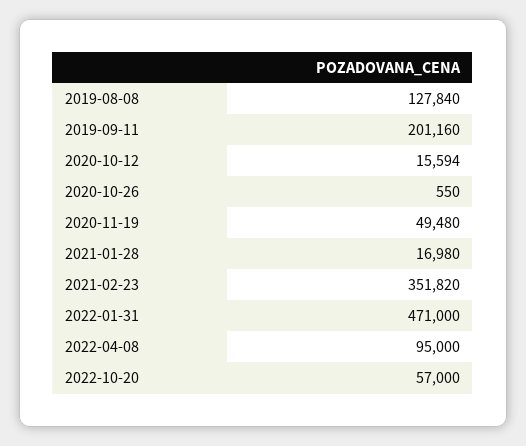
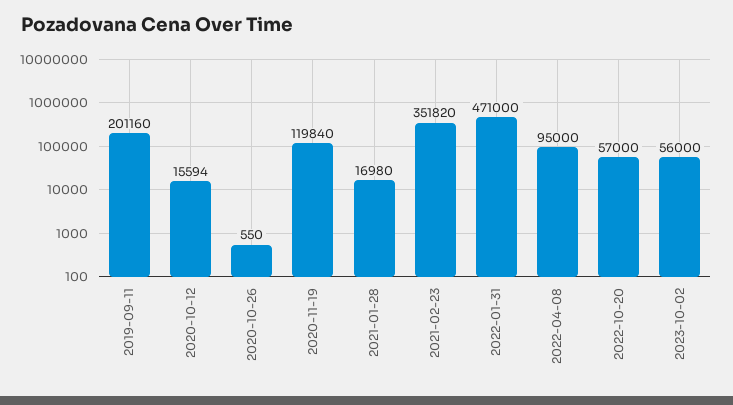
2019-08-08: 127840 -> none
2020-11-19: 49480 -> 119840
2023-10-02: none -> 56000

